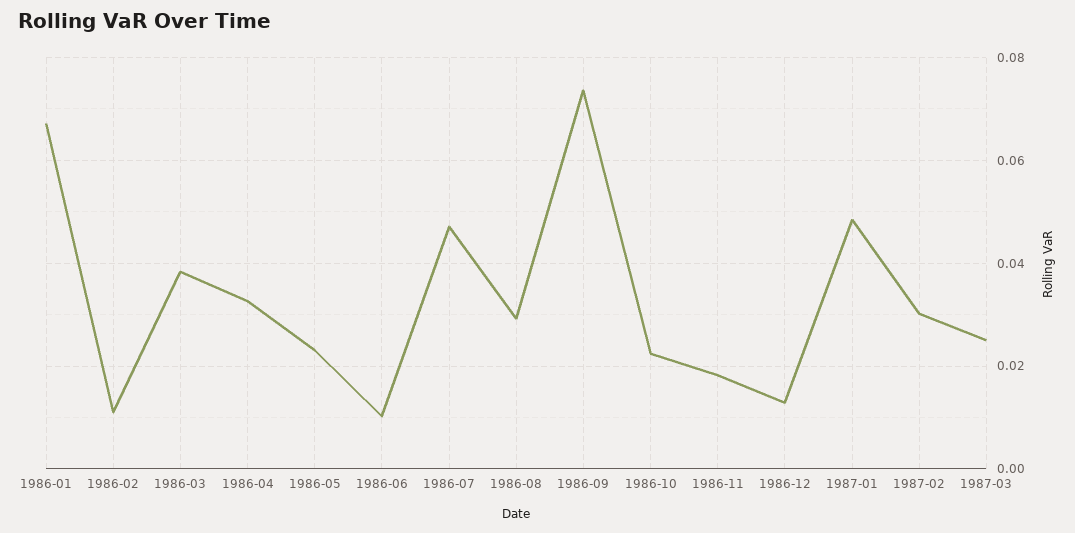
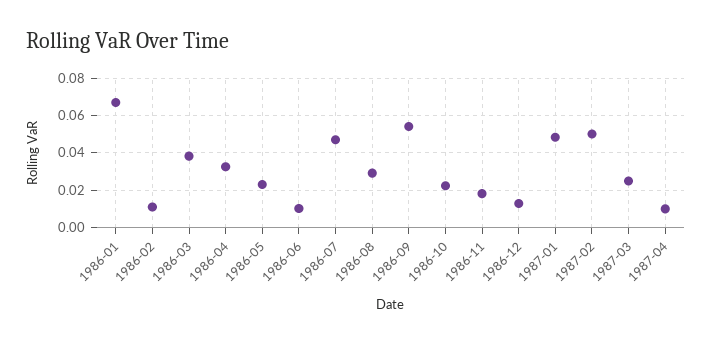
1986-09: 0.074 -> 0.055
1987-02: 0.03 -> 0.05
1987-04: none -> 0.01

